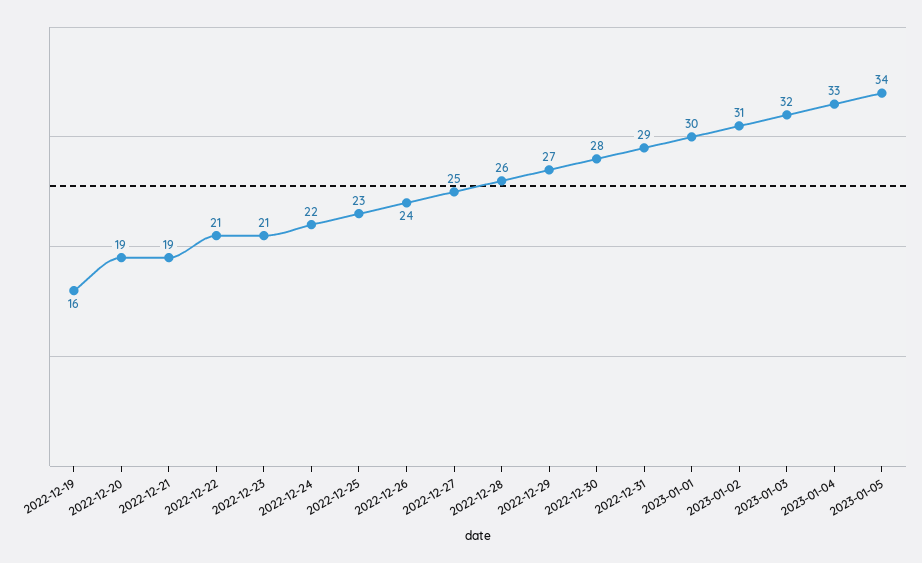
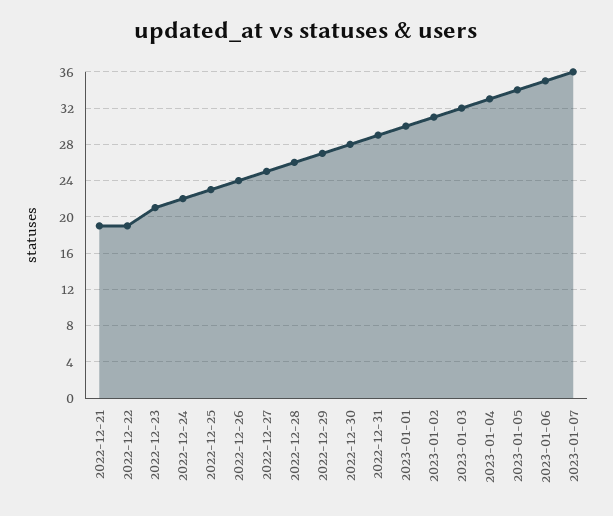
2022-12-19: 16 -> none
2022-12-20: 19 -> none
2022-12-22: 21 -> 19
2023-01-06: none -> 35
2023-01-07: none -> 36

